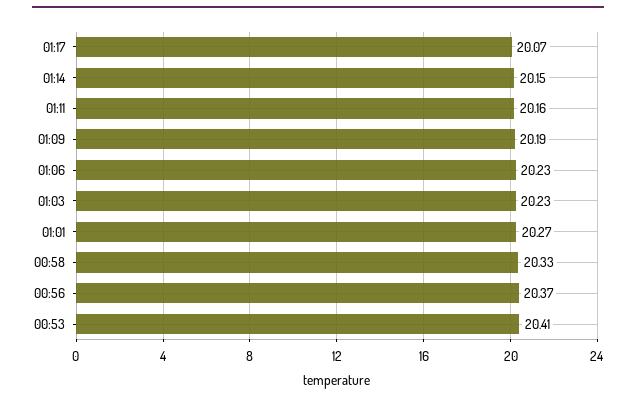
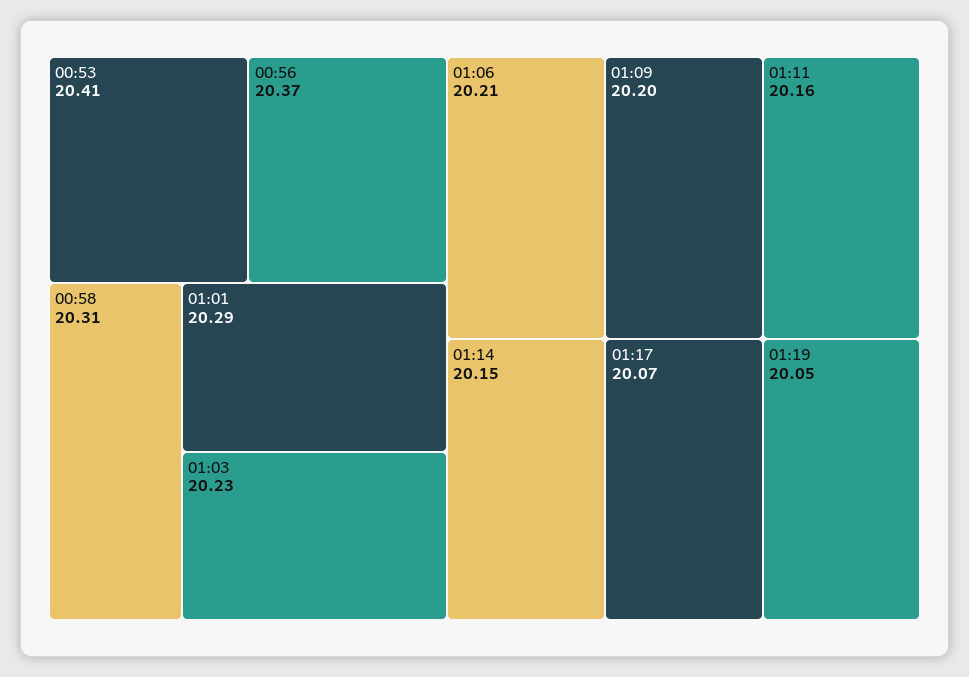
01:09: 20.19 -> 20.2
01:06: 20.23 -> 20.21
01:01: 20.27 -> 20.29
00:58: 20.33 -> 20.31
01:19: none -> 20.05

